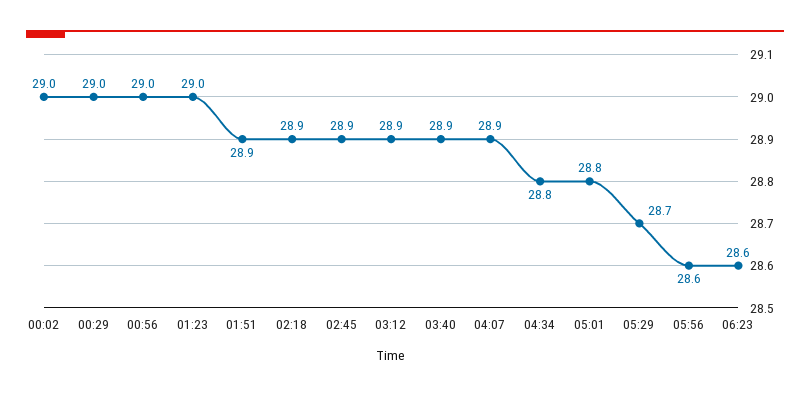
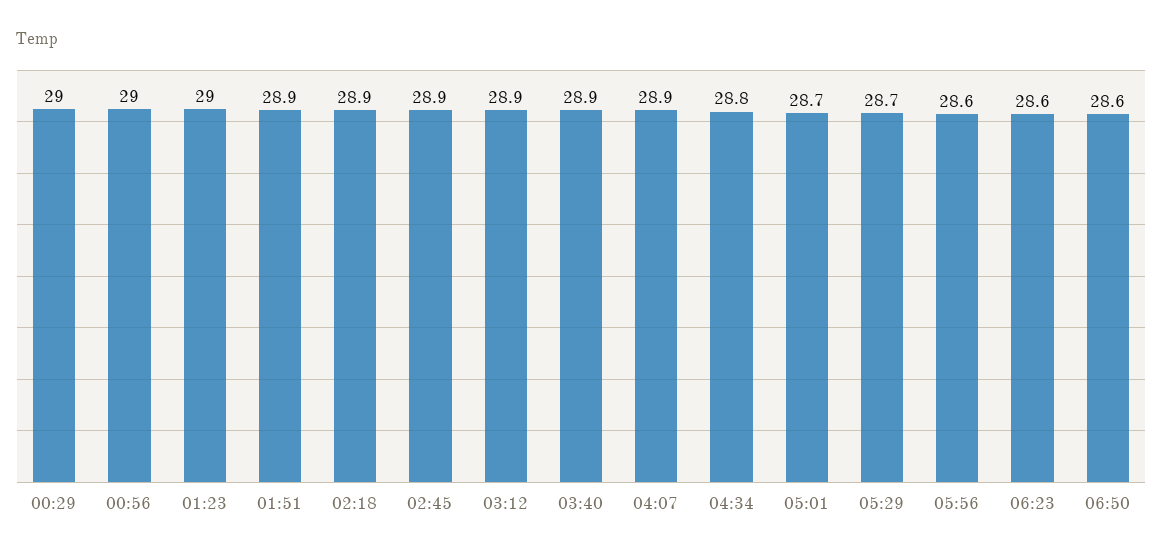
00:02: 29 -> none
05:01: 28.8 -> 28.7
06:50: none -> 28.6

